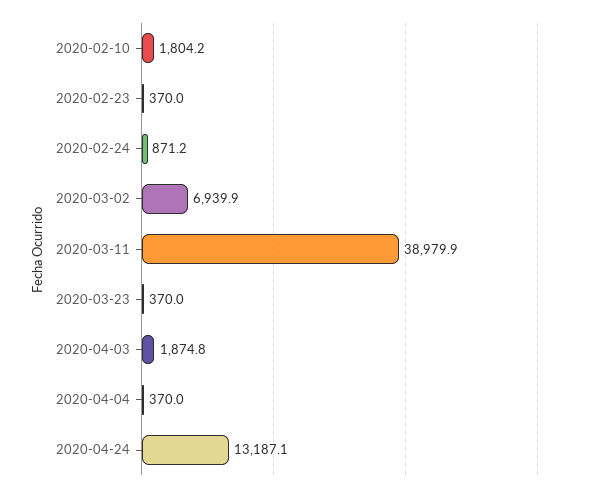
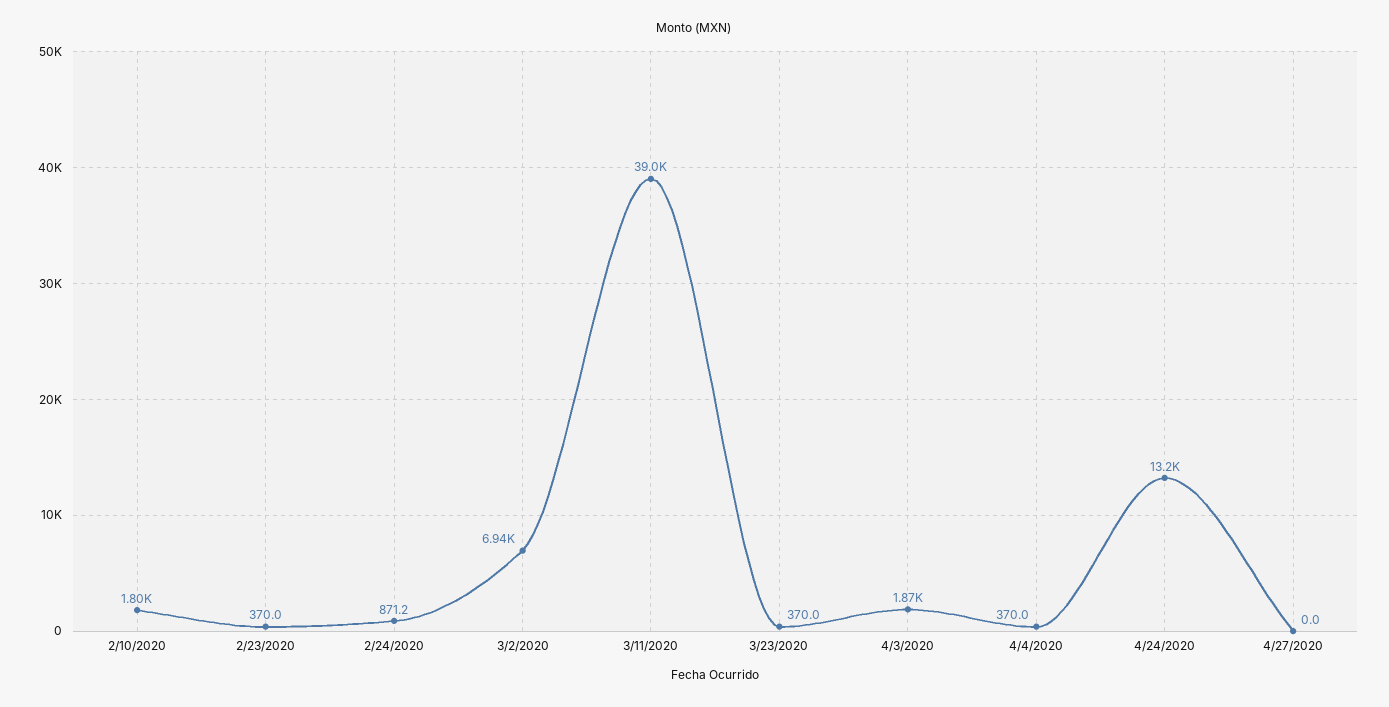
4/27/2020: none -> 0

